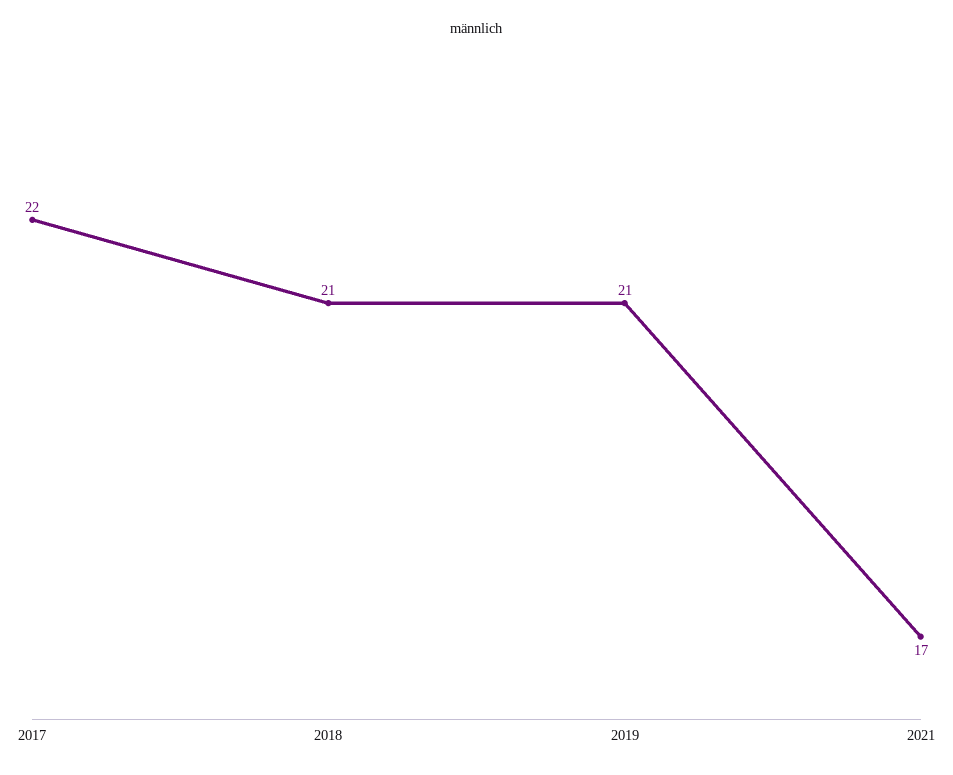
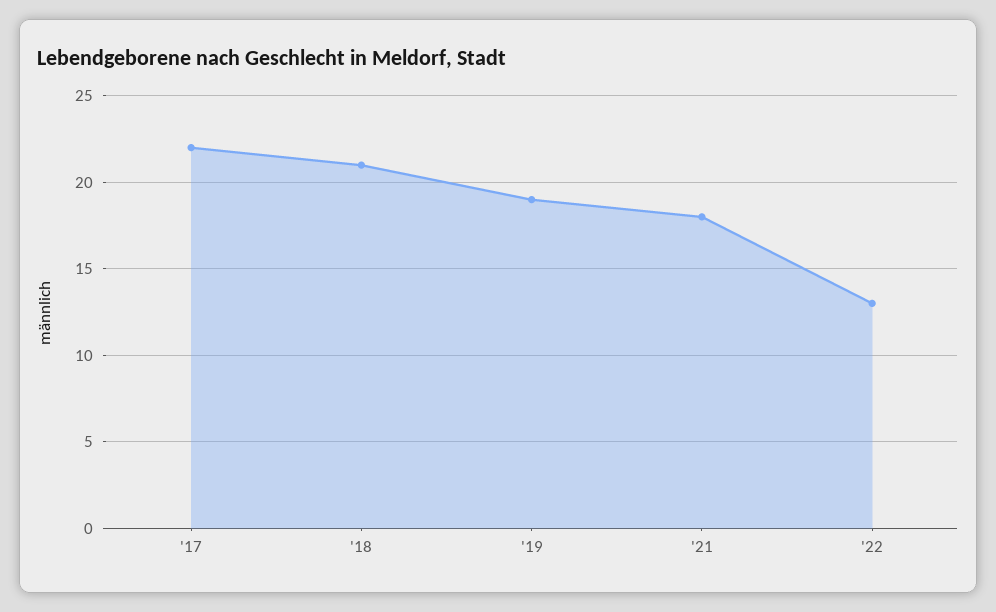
2019: 21 -> 19
2021: 17 -> 18
'22: none -> 13

